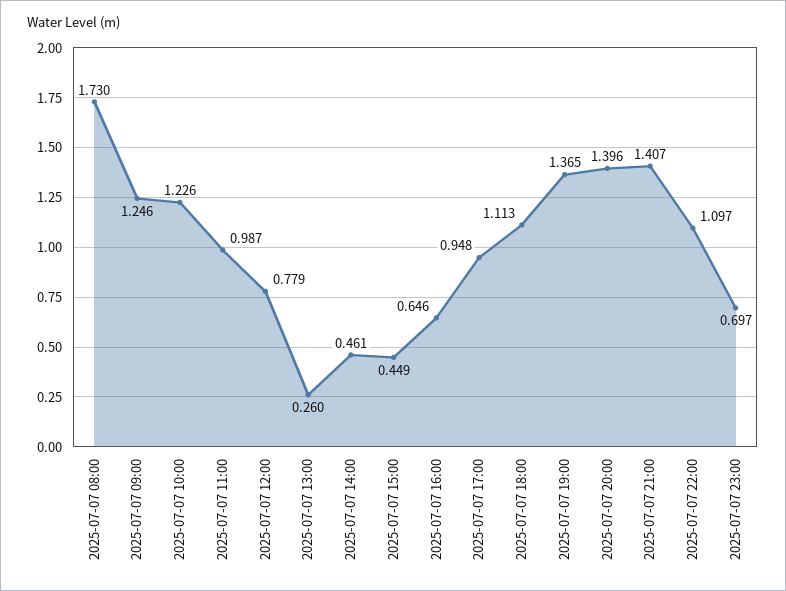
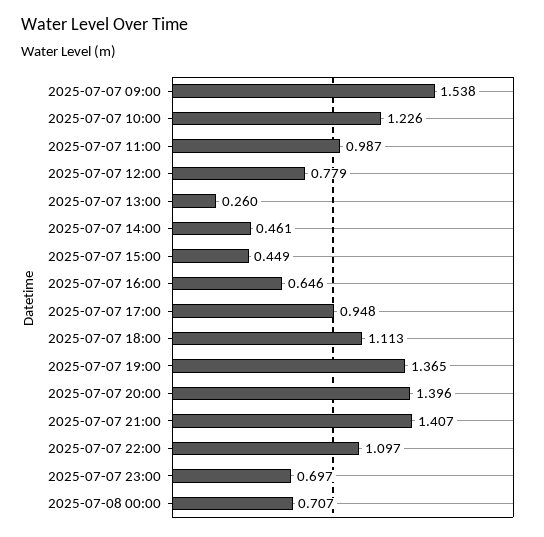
2025-07-07 08:00: 1.73 -> none
2025-07-07 09:00: 1.246 -> 1.538
2025-07-08 00:00: none -> 0.707

